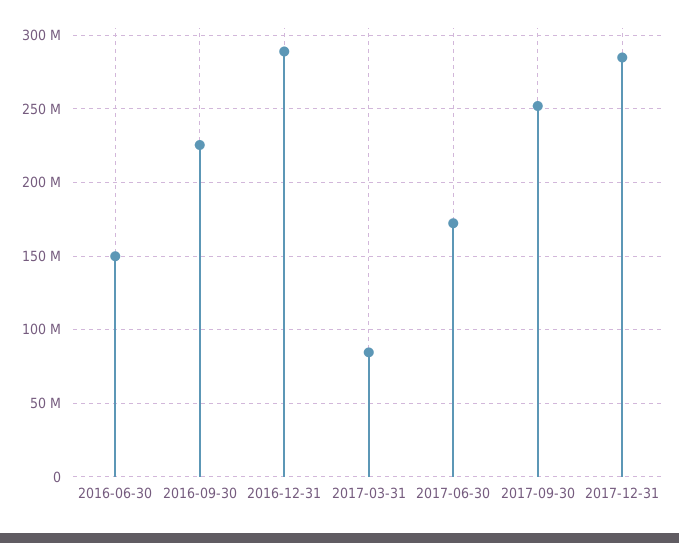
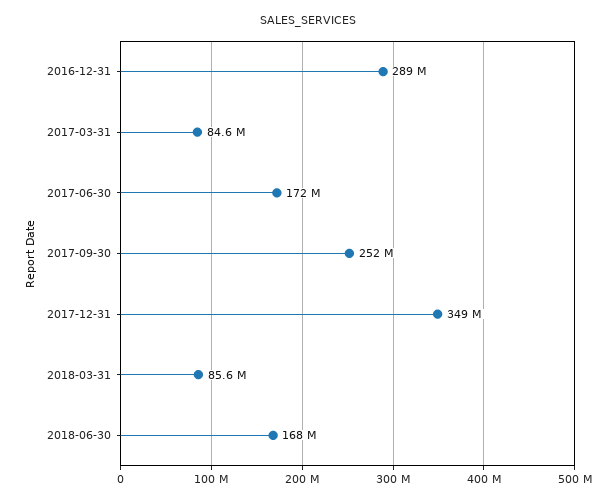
2016-06-30: 150000000 -> none
2016-09-30: 225000000 -> none
2017-12-31: 285000000 -> 349000000
2018-03-31: none -> 85600000
2018-06-30: none -> 168000000

